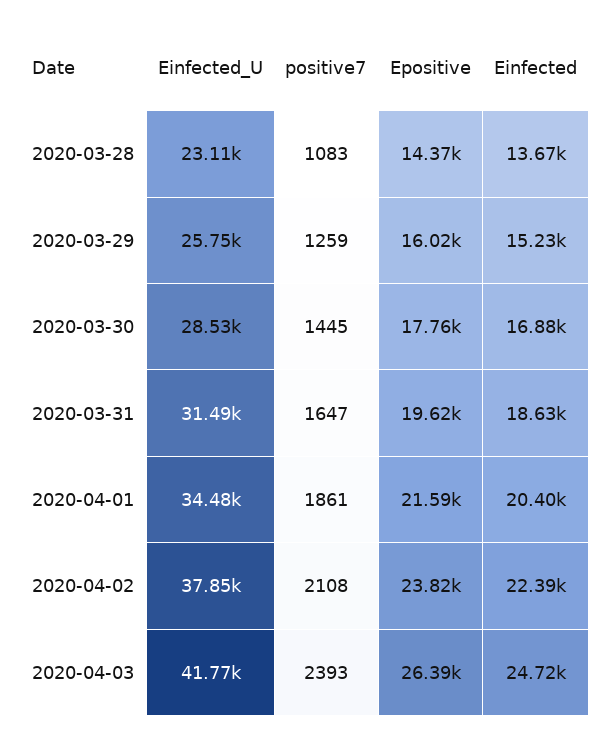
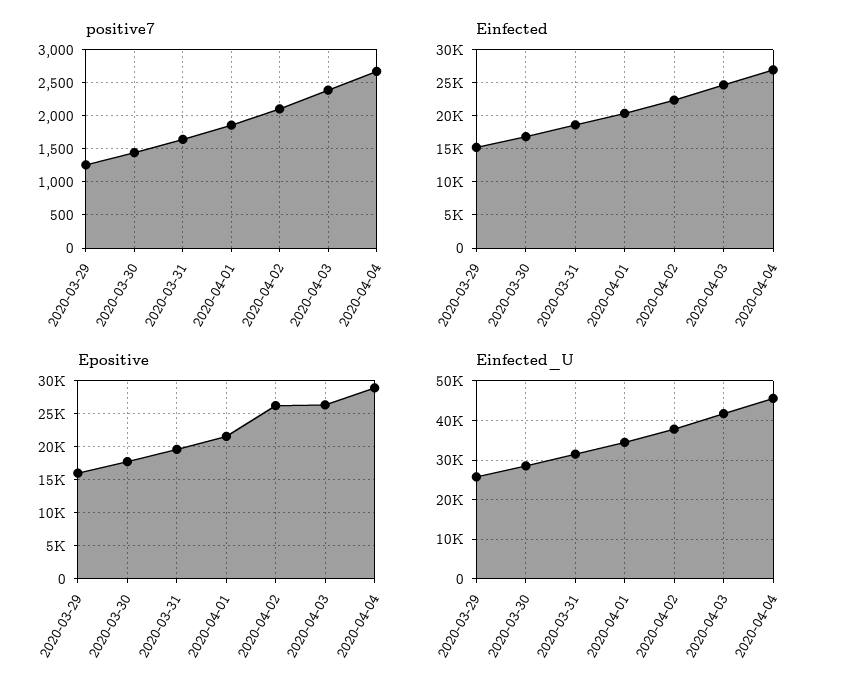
Einfected_U, 2020-03-28: 23110 -> none
positive7, 2020-03-28: 1083 -> none
Epositive, 2020-03-28: 14370 -> none
Einfected, 2020-03-28: 13670 -> none
Epositive, 2020-04-02: 23820 -> 26000
positive7, 2020-04-04: none -> 2700
Einfected, 2020-04-04: none -> 27000
Epositive, 2020-04-04: none -> 29000
Einfected_U, 2020-04-04: none -> 46000

